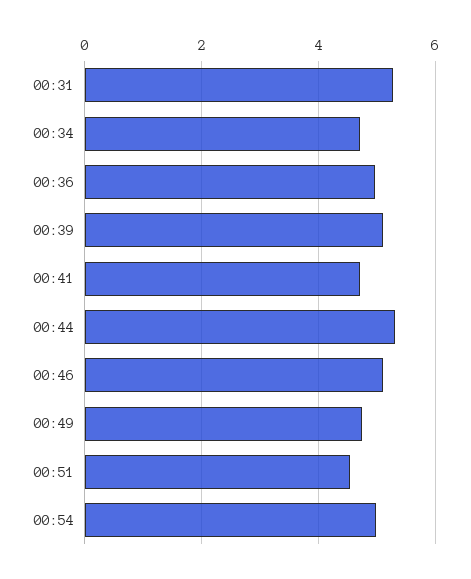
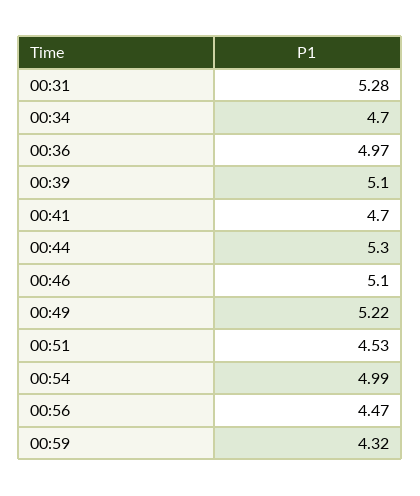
00:49: 4.8 -> 5.22
00:56: none -> 4.47
00:59: none -> 4.32

